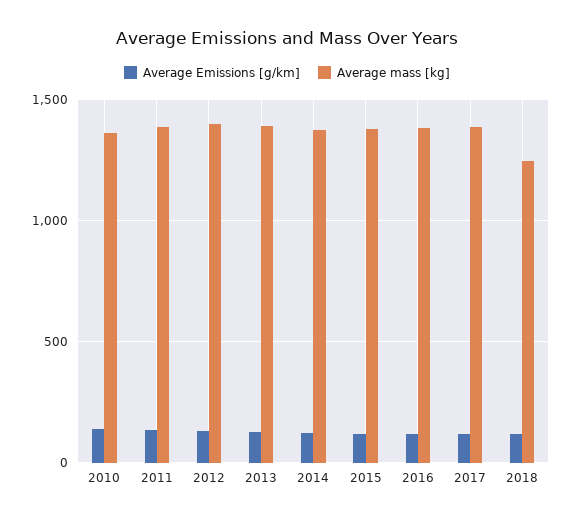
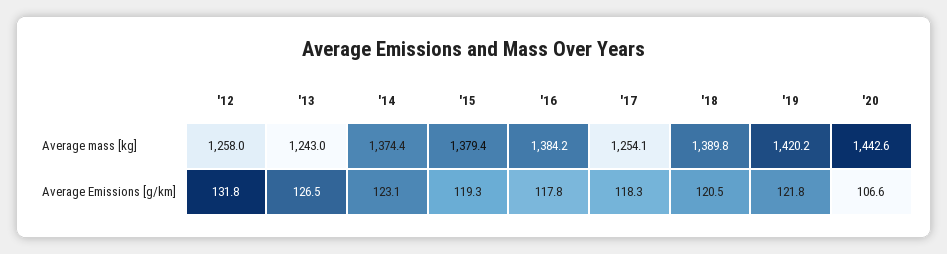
Average Emissions [g/km], 2010: 150 -> none
Average mass [kg], 2010: 1350 -> none
Average Emissions [g/km], 2011: 150 -> none
Average mass [kg], 2011: 1400 -> none
Average mass [kg], 2012: 1400 -> 1258
Average mass [kg], 2013: 1400 -> 1243
Average mass [kg], 2017: 1400 -> 1254.1
Average mass [kg], 2018: 1250 -> 1389.8
Average mass [kg], '19: none -> 1420.2
Average mass [kg], '20: none -> 1442.6
Average Emissions [g/km], '19: none -> 121.8
Average Emissions [g/km], '20: none -> 106.6

